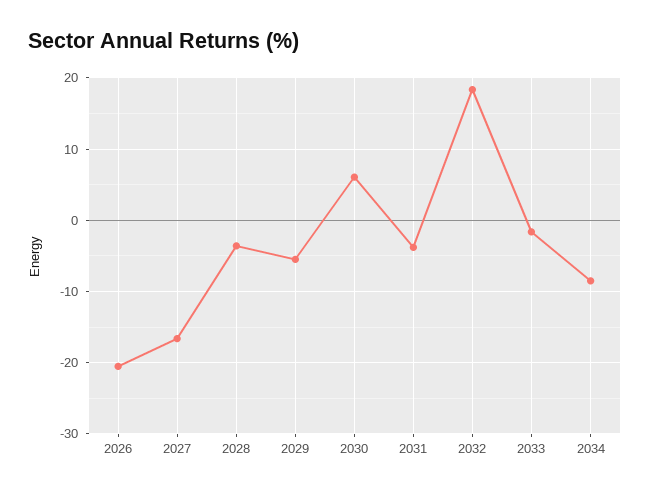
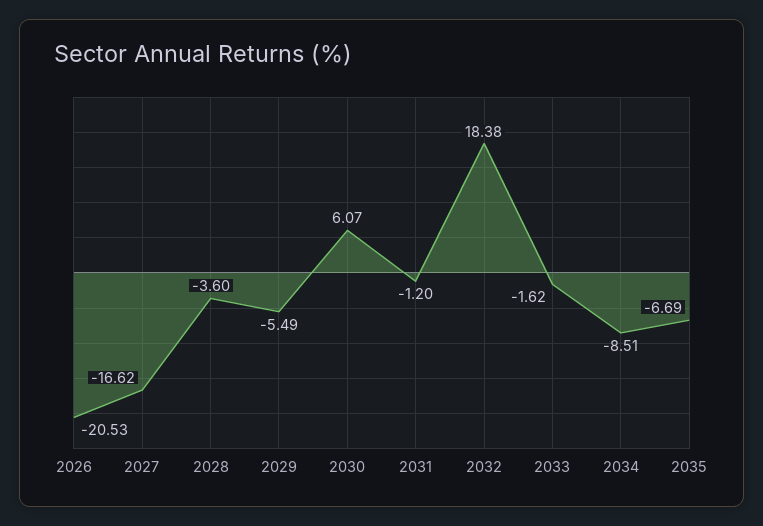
2031: -4 -> -1.2
2035: none -> -6.69

